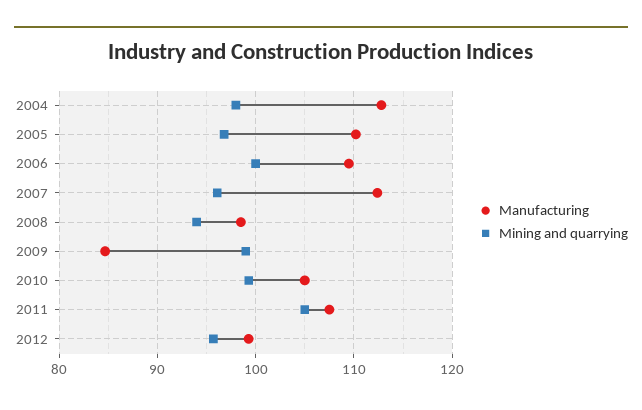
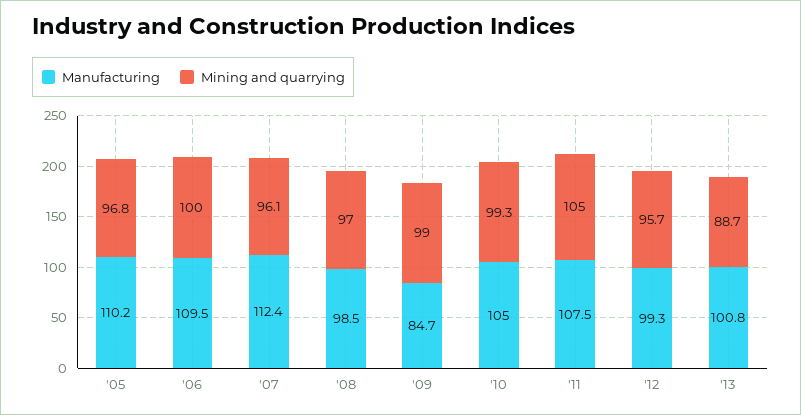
Manufacturing, 2004: 113 -> none
Mining and quarrying, 2004: 98 -> none
Mining and quarrying, 2008: 94 -> 97
Manufacturing, '13: none -> 100.8
Mining and quarrying, '13: none -> 88.7

